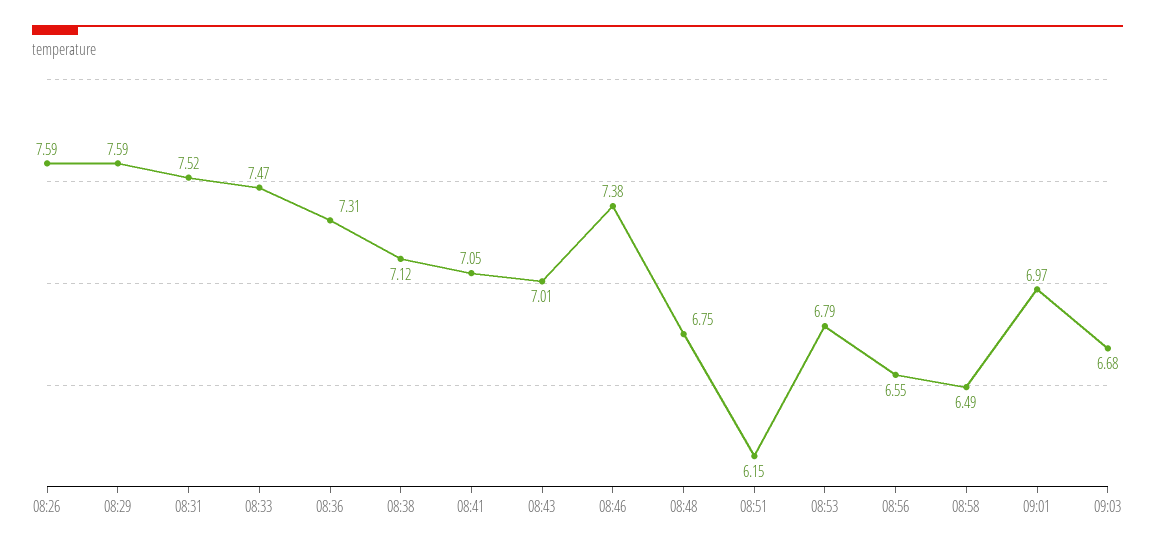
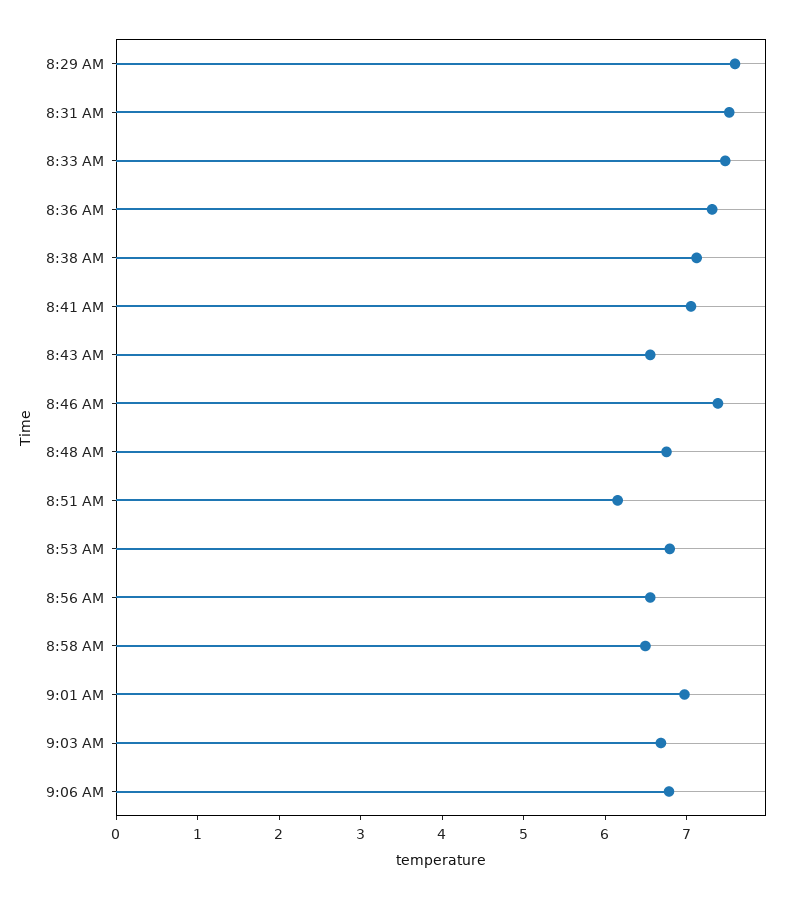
08:26: 7.59 -> none
08:43: 7.01 -> 6.6
9:06 AM: none -> 6.8

